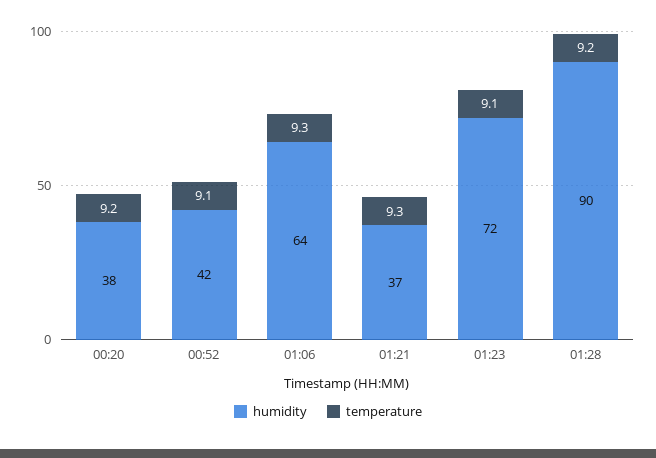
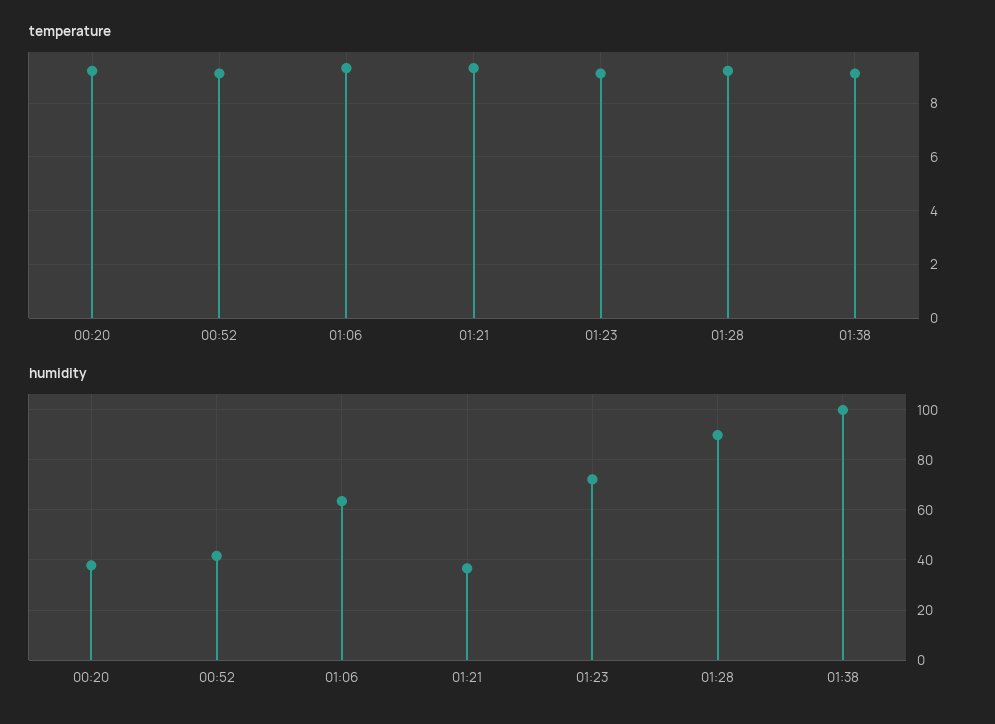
temperature, 01:38: none -> 9
humidity, 01:38: none -> 100

